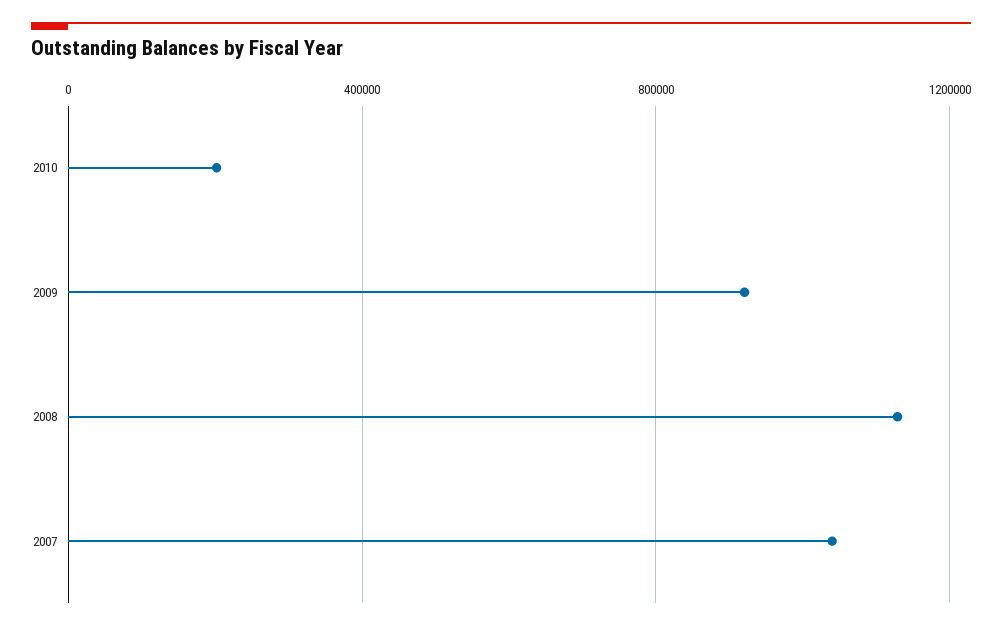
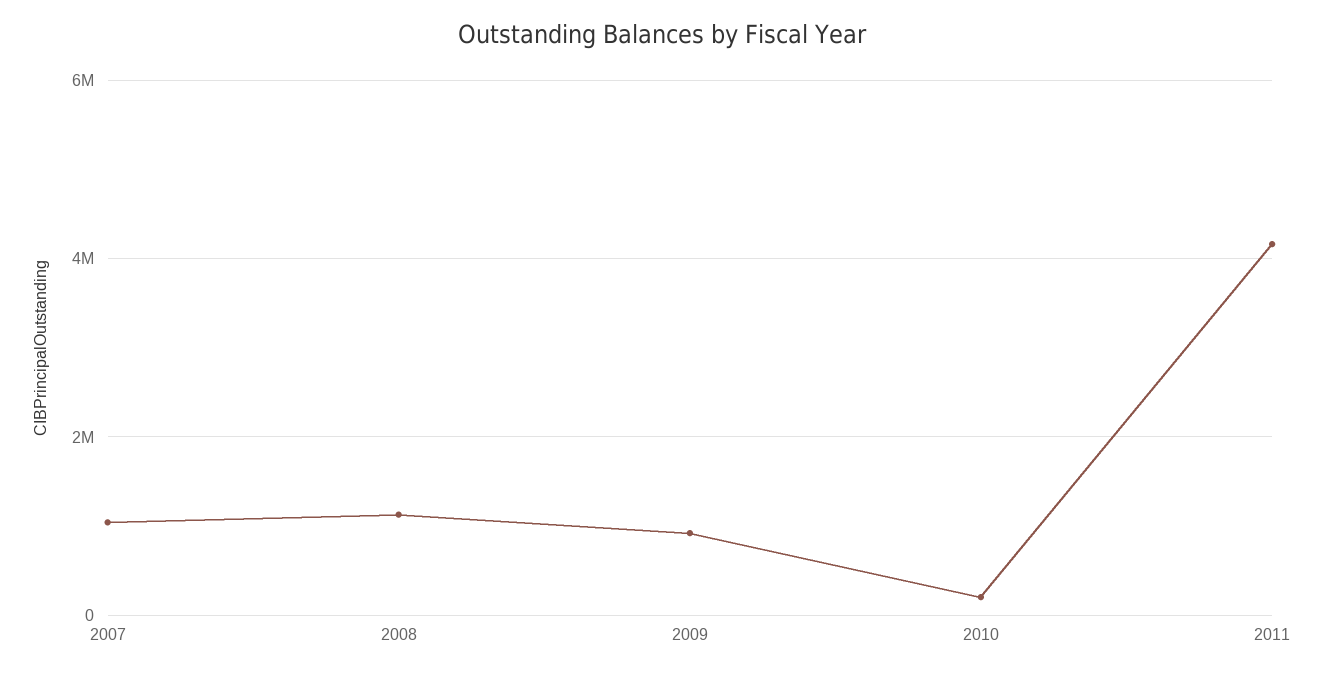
2011: none -> 4200000

